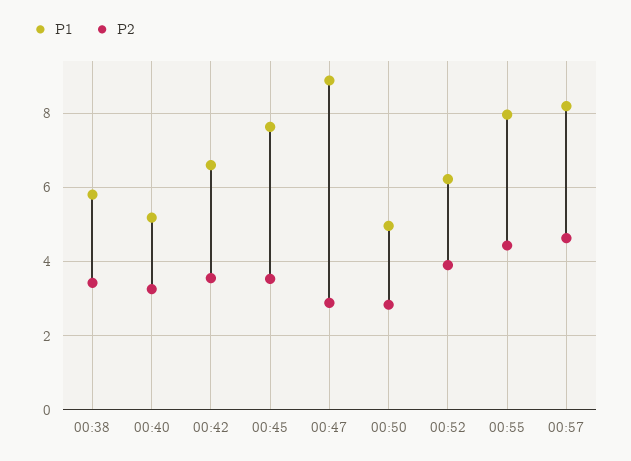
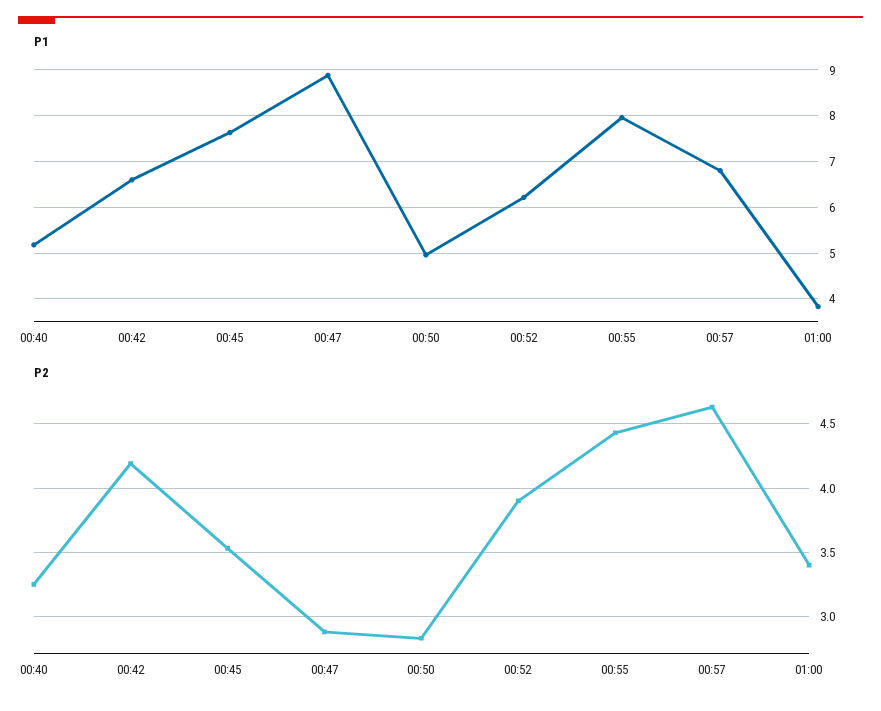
P1, 00:38: 5.8 -> none
P2, 00:38: 3.4 -> none
P2, 00:42: 3.6 -> 4.2
P1, 00:57: 8.2 -> 6.8
P1, 01:00: none -> 3.8
P2, 01:00: none -> 3.4

